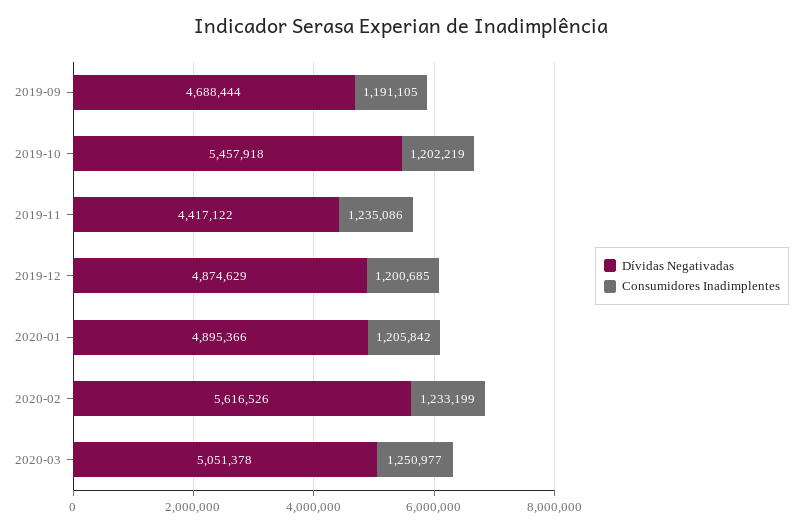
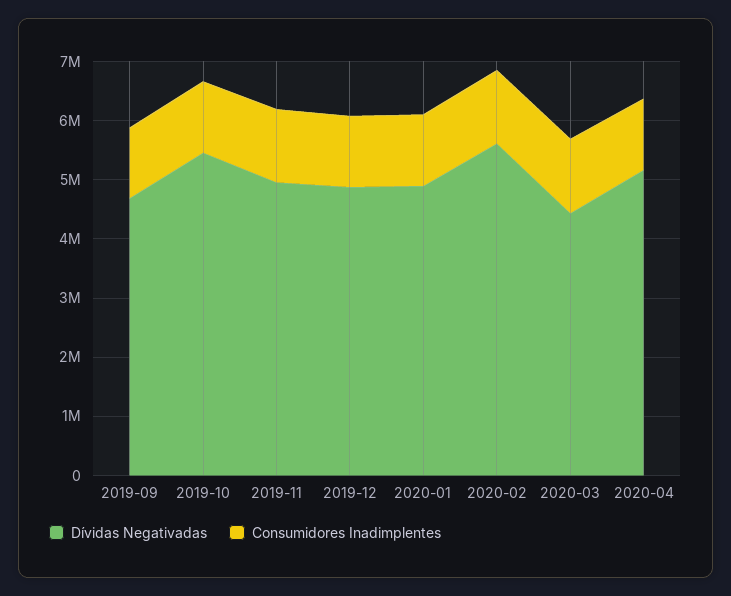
Dívidas Negativadas, 2019-11: 4417122 -> 5000000
Dívidas Negativadas, 2020-03: 5051378 -> 4400000
Dívidas Negativadas, 2020-04: none -> 5200000
Consumidores Inadimplentes, 2020-04: none -> 1200000

